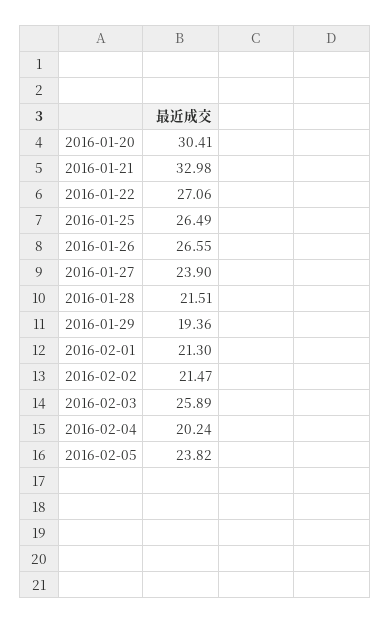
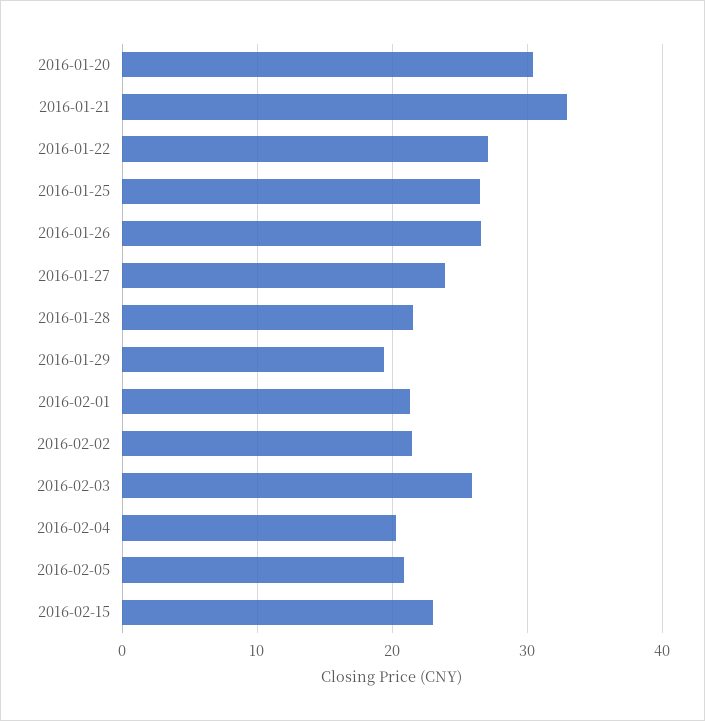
2016-02-05: 23.82 -> 21
2016-02-15: none -> 23

